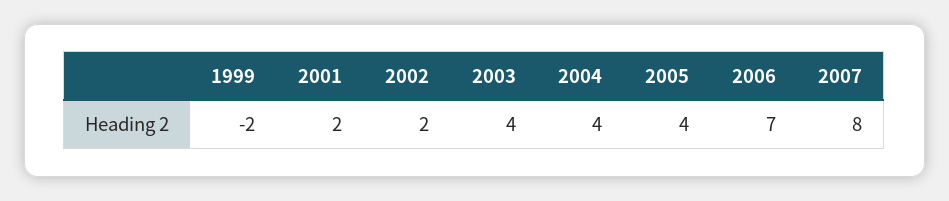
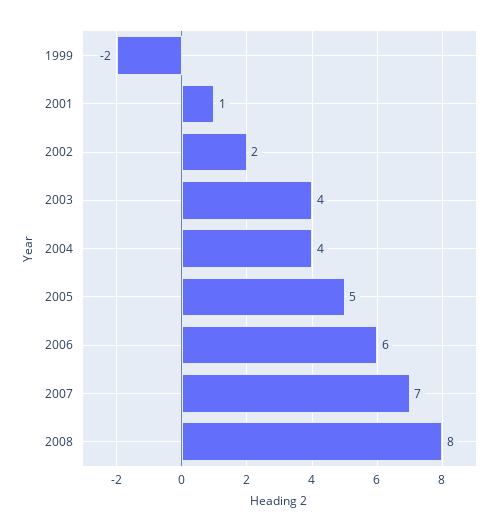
2001: 2 -> 1
2005: 4 -> 5
2006: 7 -> 6
2007: 8 -> 7
2008: none -> 8

